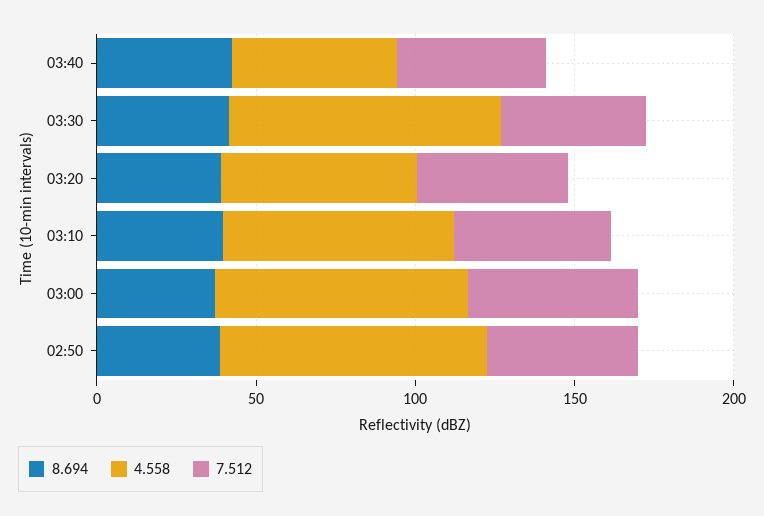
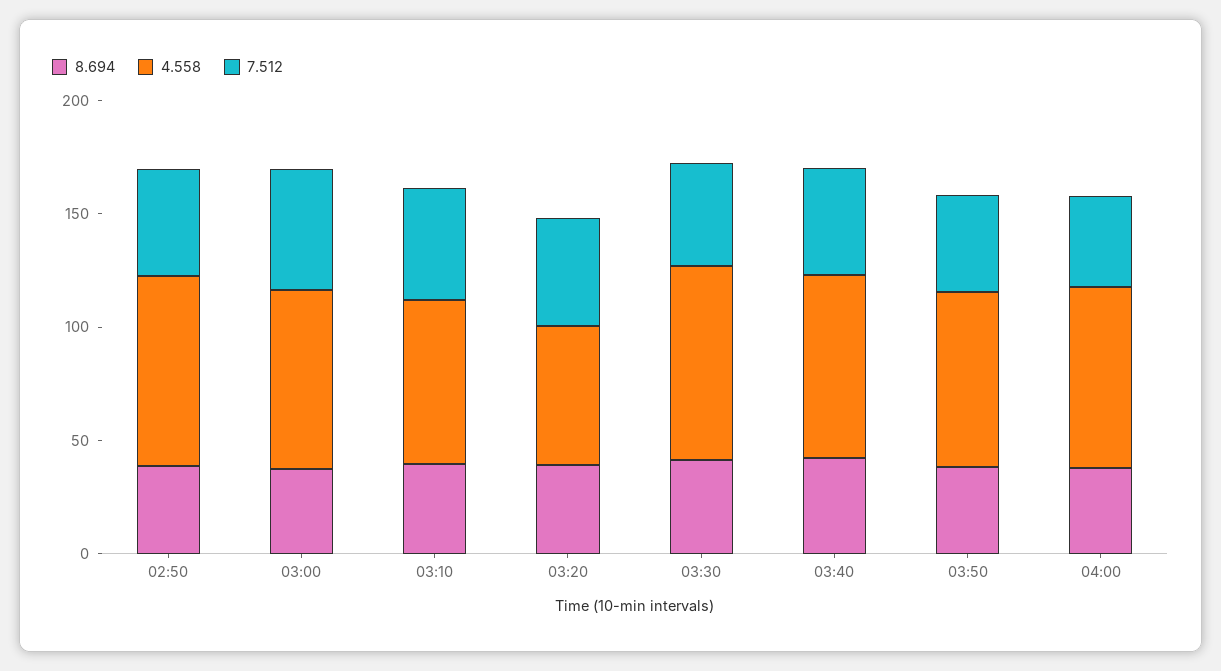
4.558, 03:40: 50 -> 80
8.694, 03:50: none -> 40
4.558, 03:50: none -> 80
7.512, 03:50: none -> 40
8.694, 04:00: none -> 40
4.558, 04:00: none -> 80
7.512, 04:00: none -> 40

